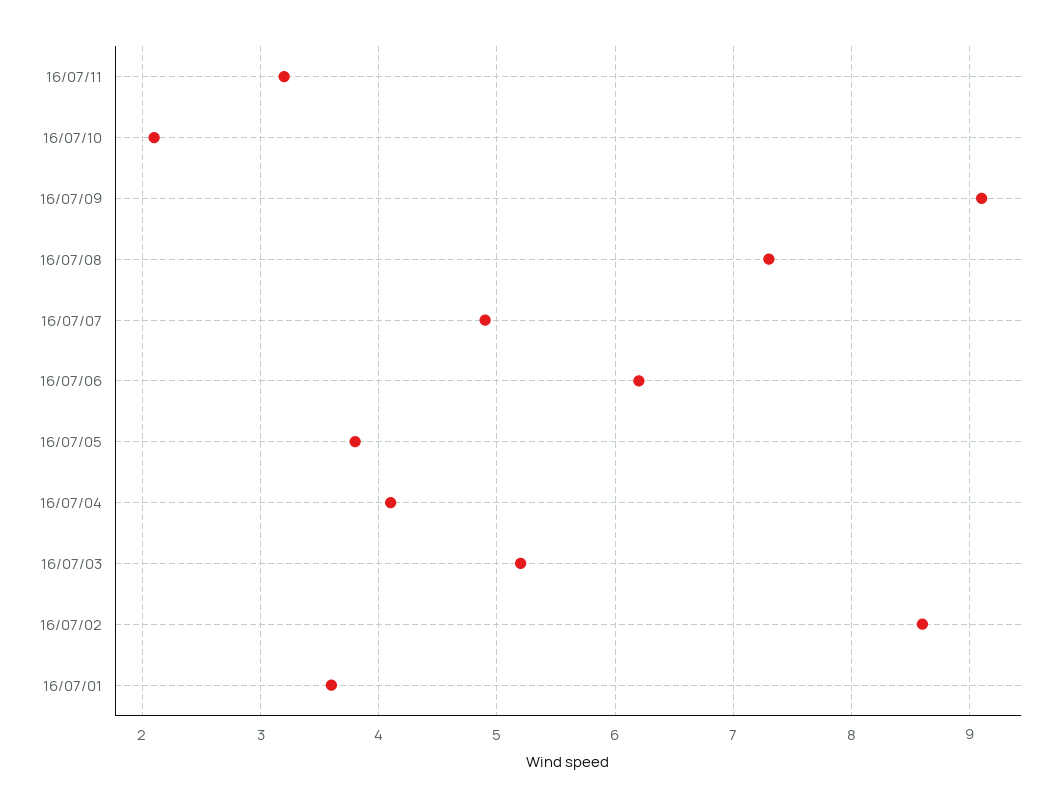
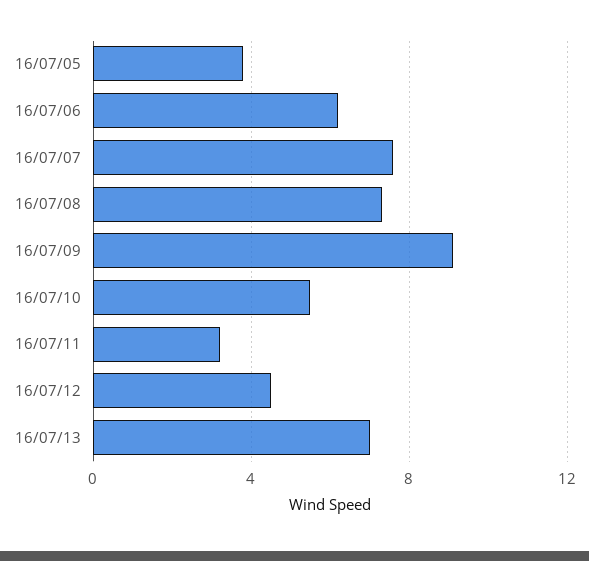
16/07/10: 2.1 -> 5.5
16/07/07: 4.9 -> 7.5
16/07/04: 4.1 -> none
16/07/03: 5.2 -> none
16/07/02: 8.6 -> none
16/07/01: 3.6 -> none
16/07/12: none -> 4.5
16/07/13: none -> 7

